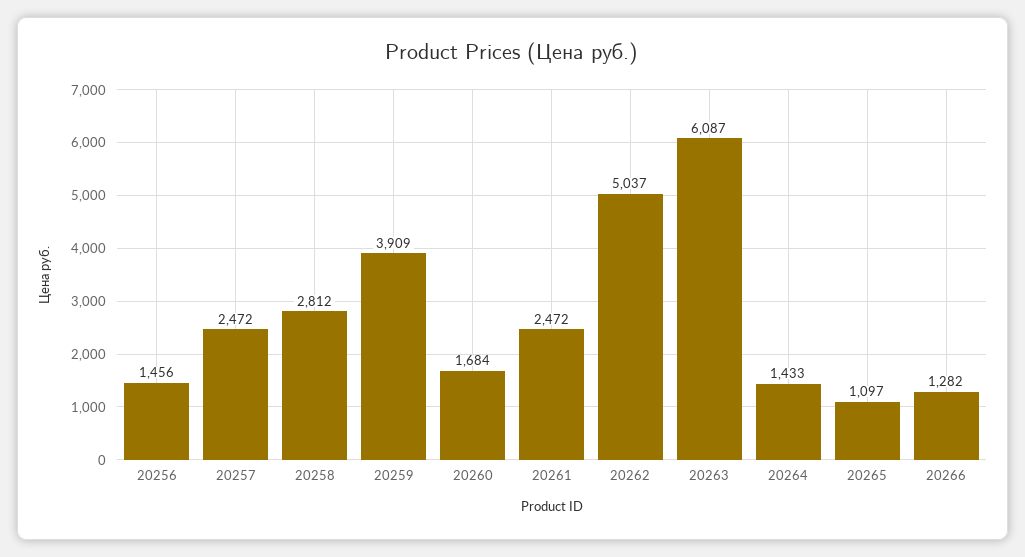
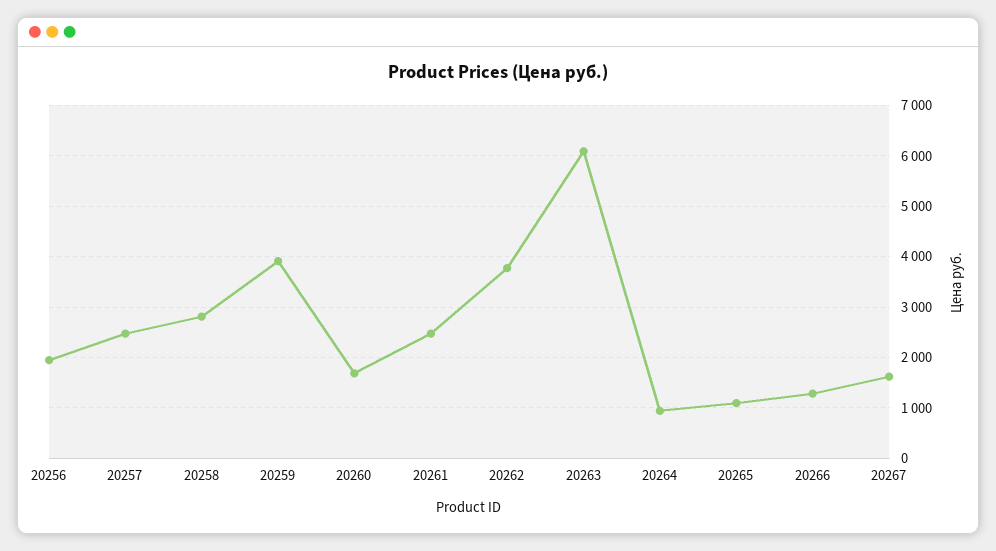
20256: 1456 -> 2000
20262: 5037 -> 3800
20264: 1433 -> 1000
20267: none -> 1600

